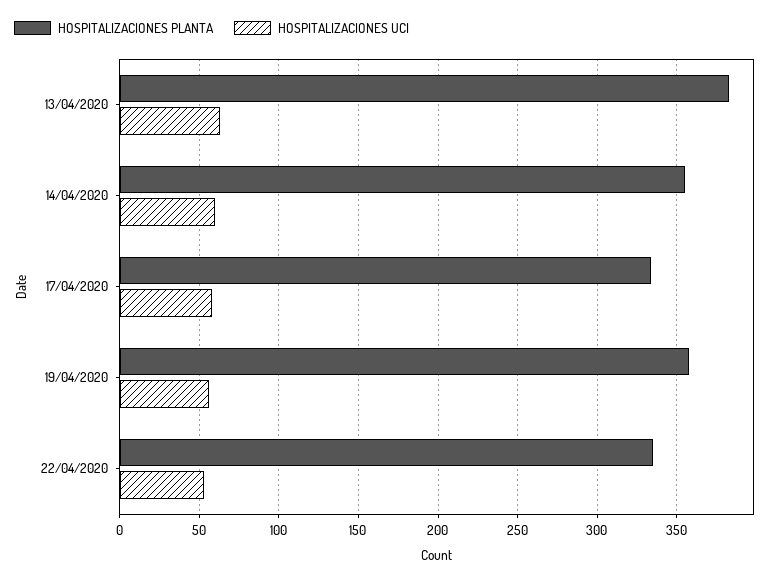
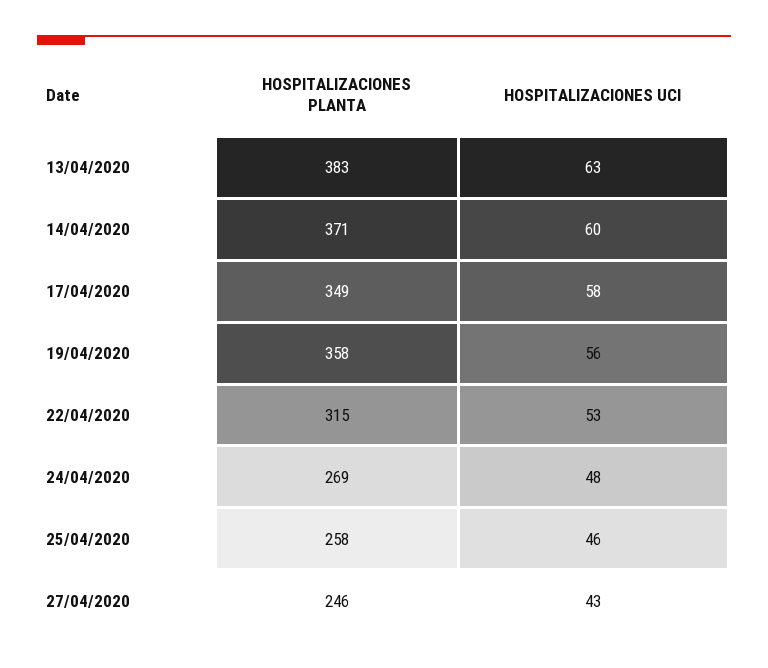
HOSPITALIZACIONES PLANTA, 14/04/2020: 355 -> 371
HOSPITALIZACIONES PLANTA, 17/04/2020: 335 -> 349
HOSPITALIZACIONES PLANTA, 22/04/2020: 335 -> 315
HOSPITALIZACIONES PLANTA, 24/04/2020: none -> 269
HOSPITALIZACIONES UCI, 24/04/2020: none -> 48
HOSPITALIZACIONES PLANTA, 25/04/2020: none -> 258
HOSPITALIZACIONES UCI, 25/04/2020: none -> 46
HOSPITALIZACIONES PLANTA, 27/04/2020: none -> 246
HOSPITALIZACIONES UCI, 27/04/2020: none -> 43

